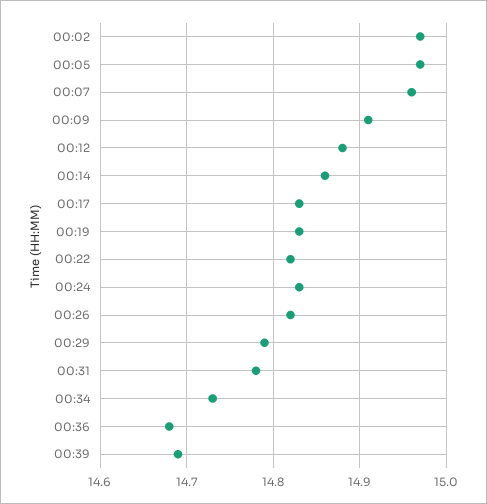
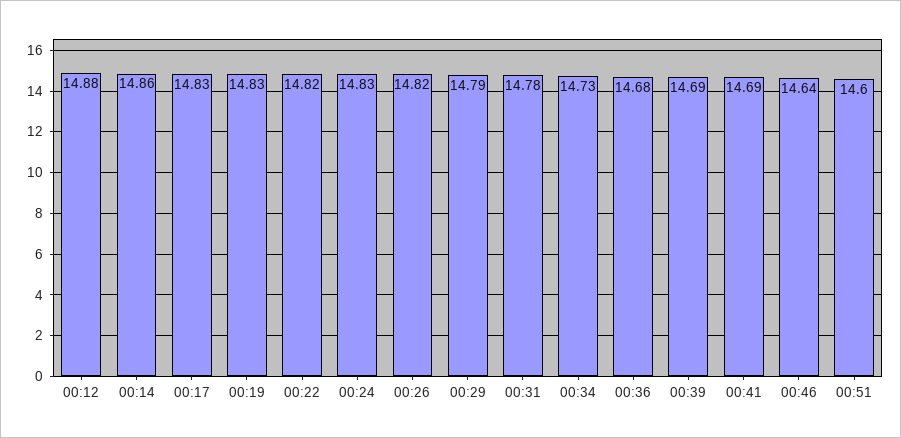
00:02: 14.97 -> none
00:05: 14.97 -> none
00:07: 14.96 -> none
00:09: 14.91 -> none
00:41: none -> 14.69
00:46: none -> 14.64
00:51: none -> 14.6

